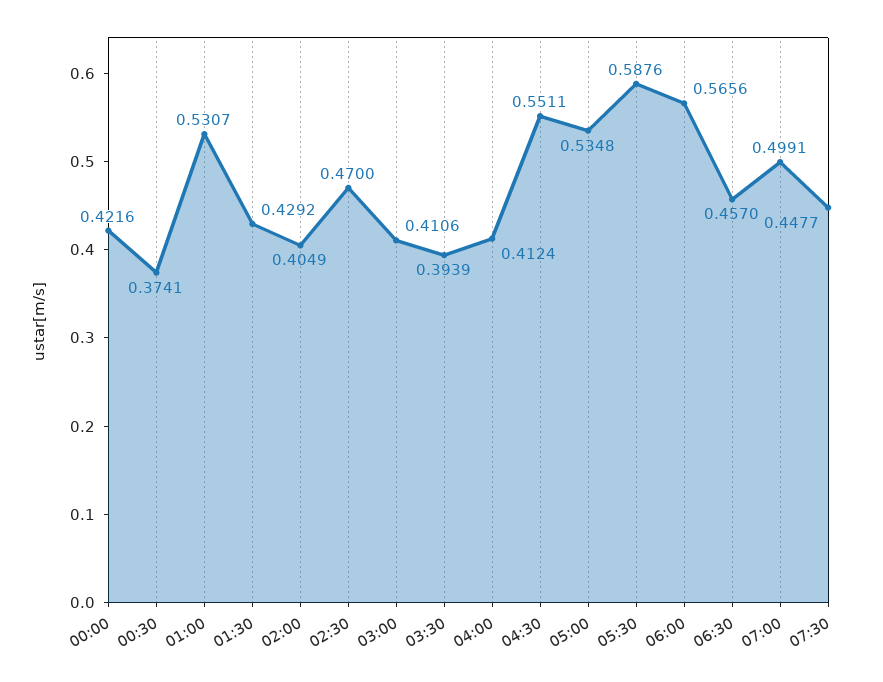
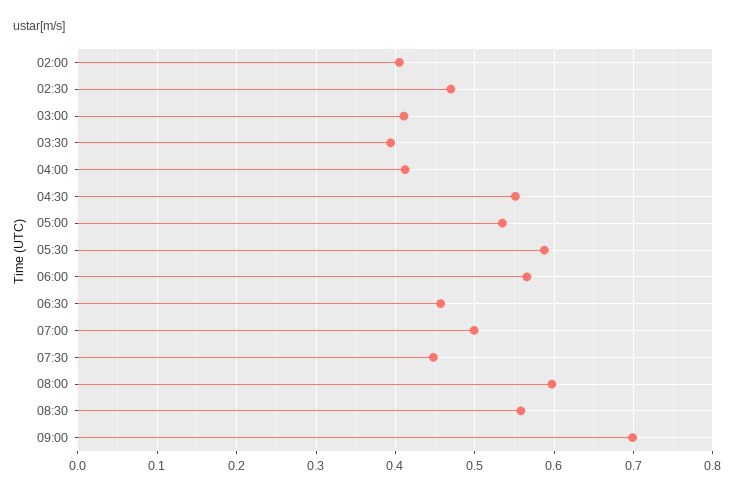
00:00: 0.4216 -> none
00:30: 0.3741 -> none
01:00: 0.5307 -> none
01:30: 0.4292 -> none
08:00: none -> 0.6
08:30: none -> 0.56
09:00: none -> 0.7

